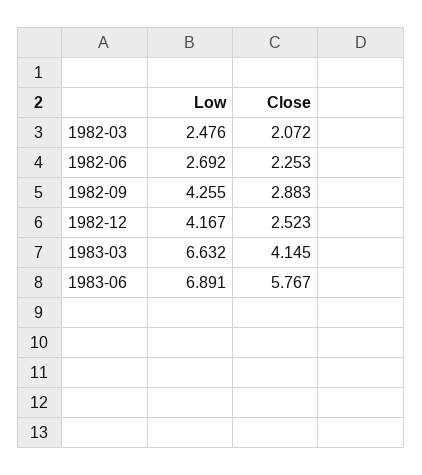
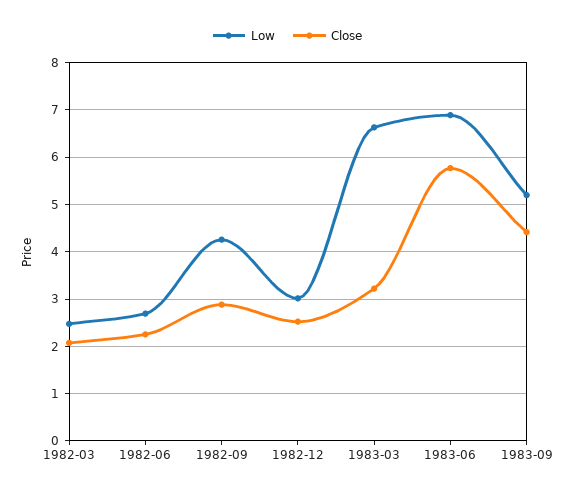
Low, 1982-12: 4.167 -> 3
Close, 1983-03: 4.145 -> 3.2
Low, 1983-09: none -> 5.2
Close, 1983-09: none -> 4.4

